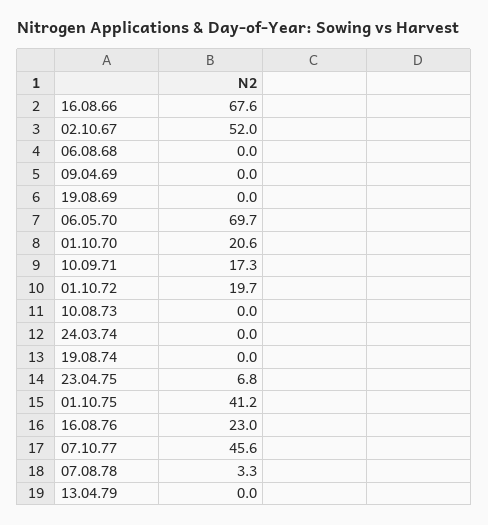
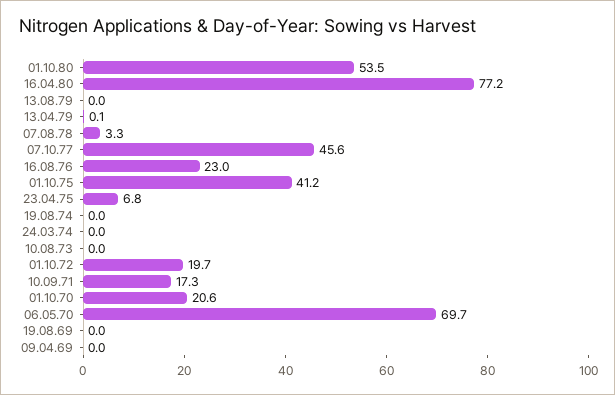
16.08.66: 67.6 -> none
02.10.67: 52 -> none
06.08.68: 0 -> none
13.04.79: 0 -> 0.1
01.10.80: none -> 53.5
16.04.80: none -> 77.2
13.08.79: none -> 0

